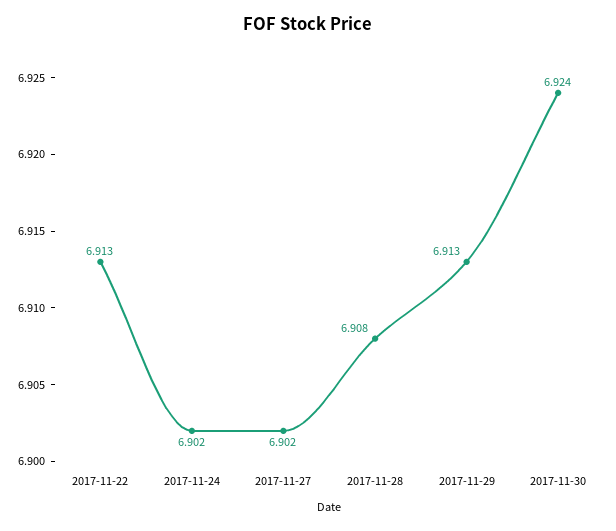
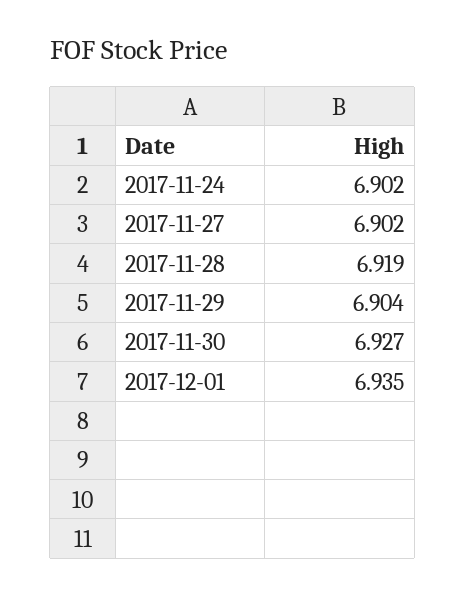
2017-11-22: 6.913 -> none
2017-11-28: 6.908 -> 6.919
2017-11-29: 6.913 -> 6.904
2017-11-30: 6.924 -> 6.927
2017-12-01: none -> 6.935

